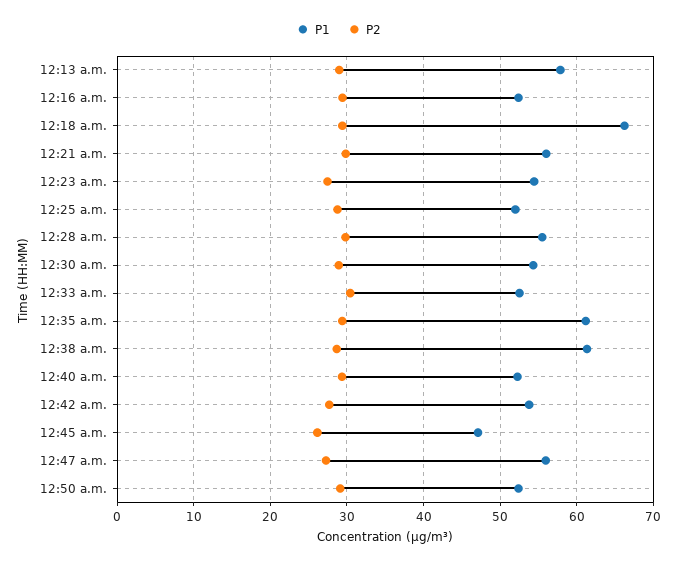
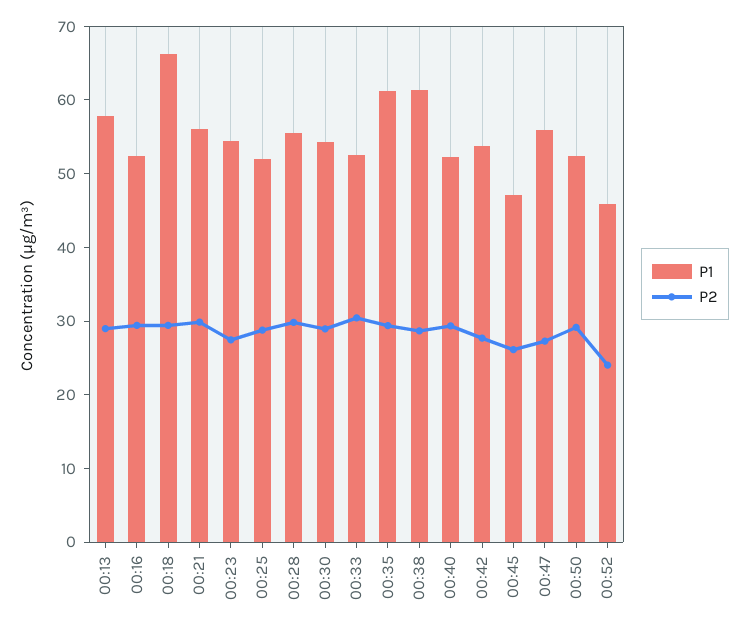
P1, 00:52: none -> 46
P2, 00:52: none -> 24

